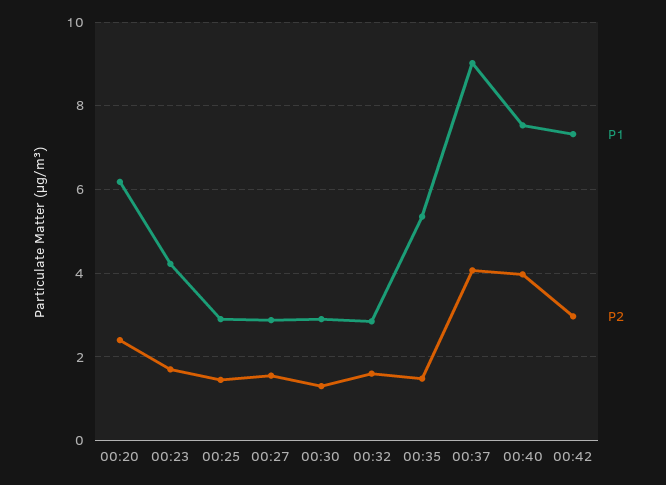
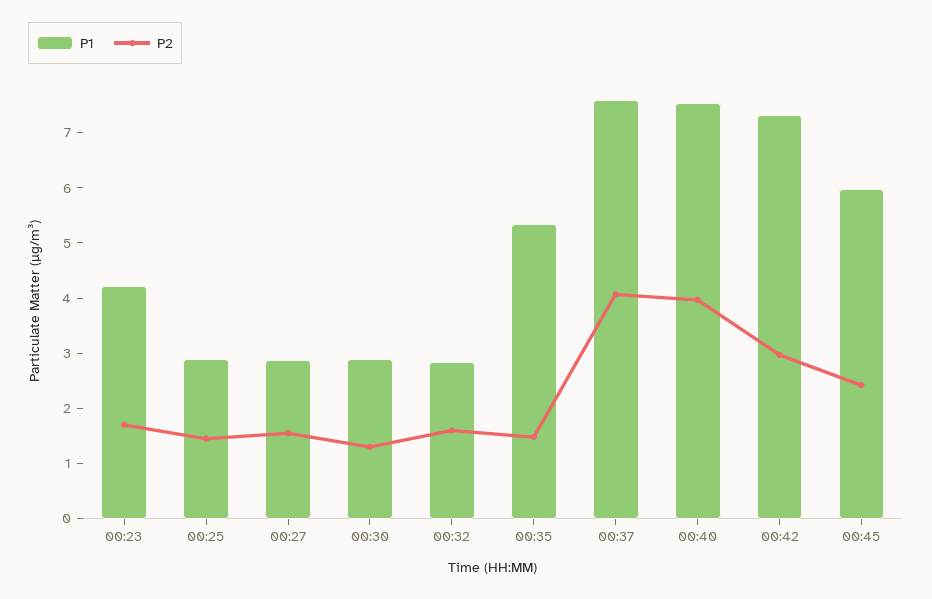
P1, 00:20: 6.2 -> none
P2, 00:20: 2.4 -> none
P1, 00:37: 9 -> 7.6
P1, 00:45: none -> 6
P2, 00:45: none -> 2.4

